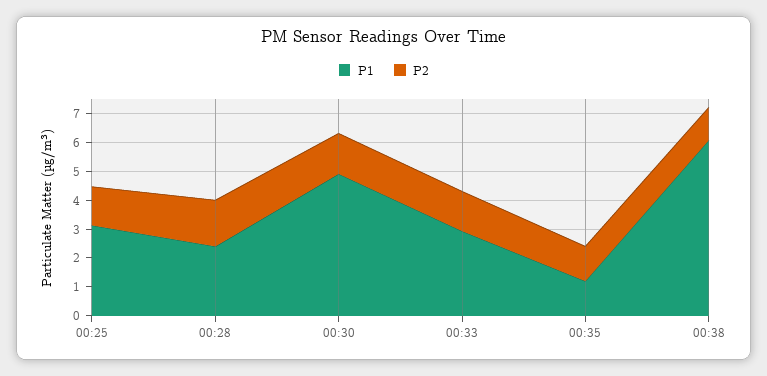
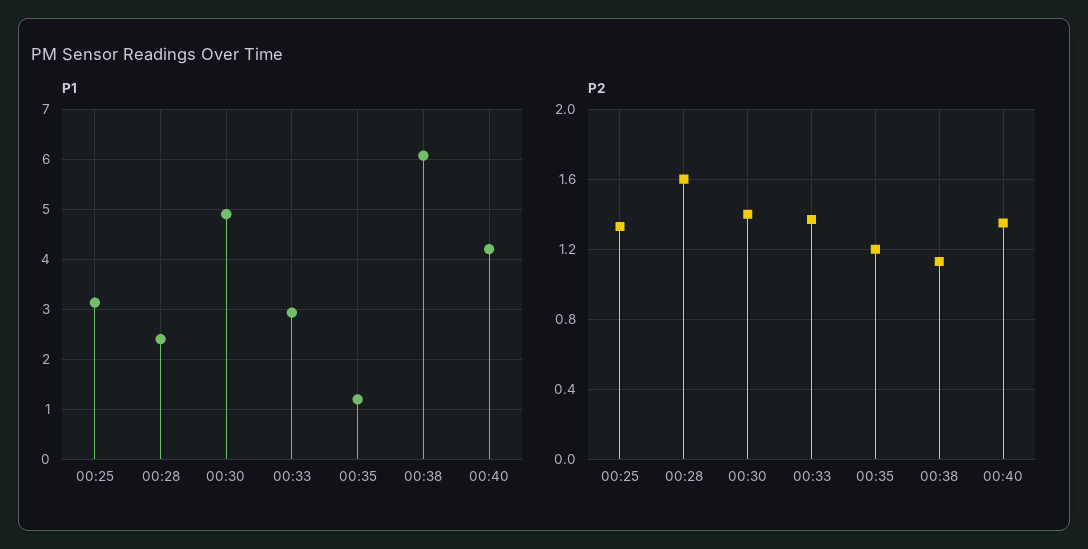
P1, 00:40: none -> 4.2
P2, 00:40: none -> 1.35

